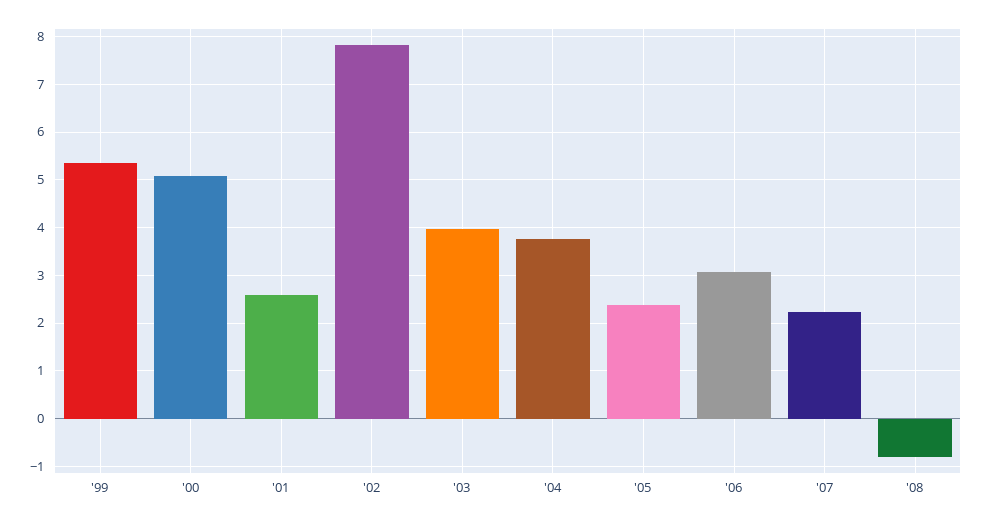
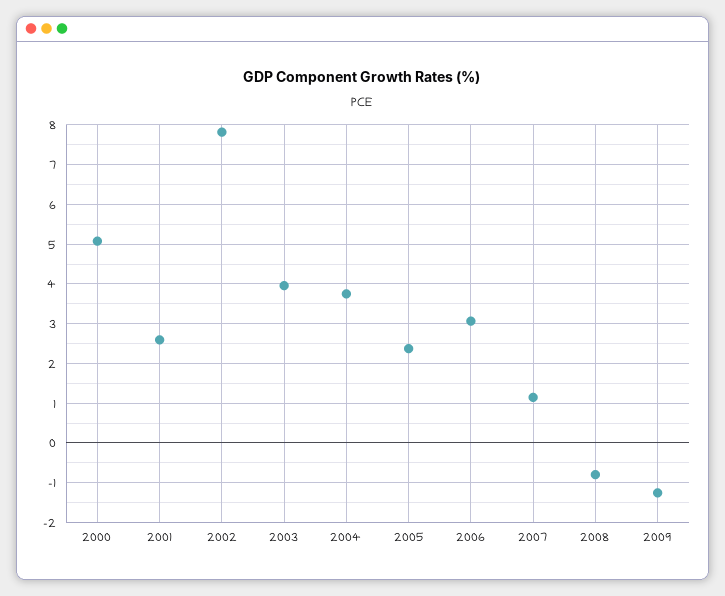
'99: 5.4 -> none
'07: 2.2 -> 1.2
2009: none -> -1.2

